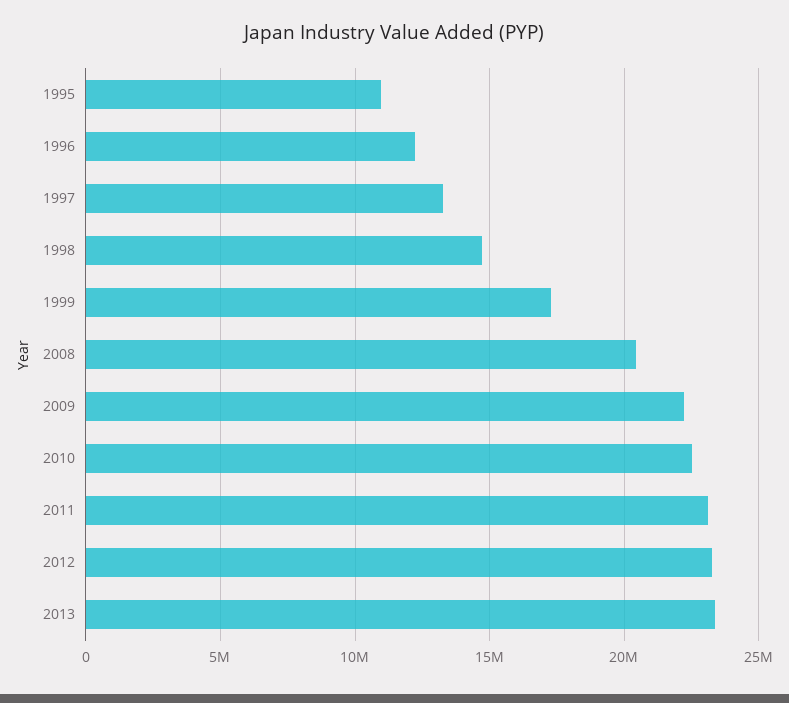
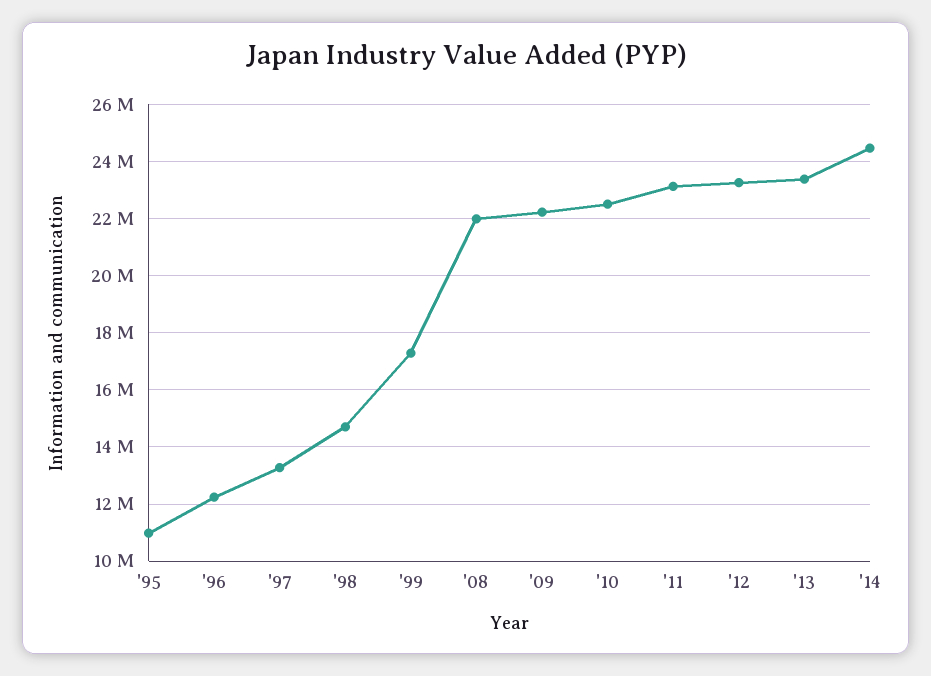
2008: 20500000 -> 22000000
'14: none -> 24500000

